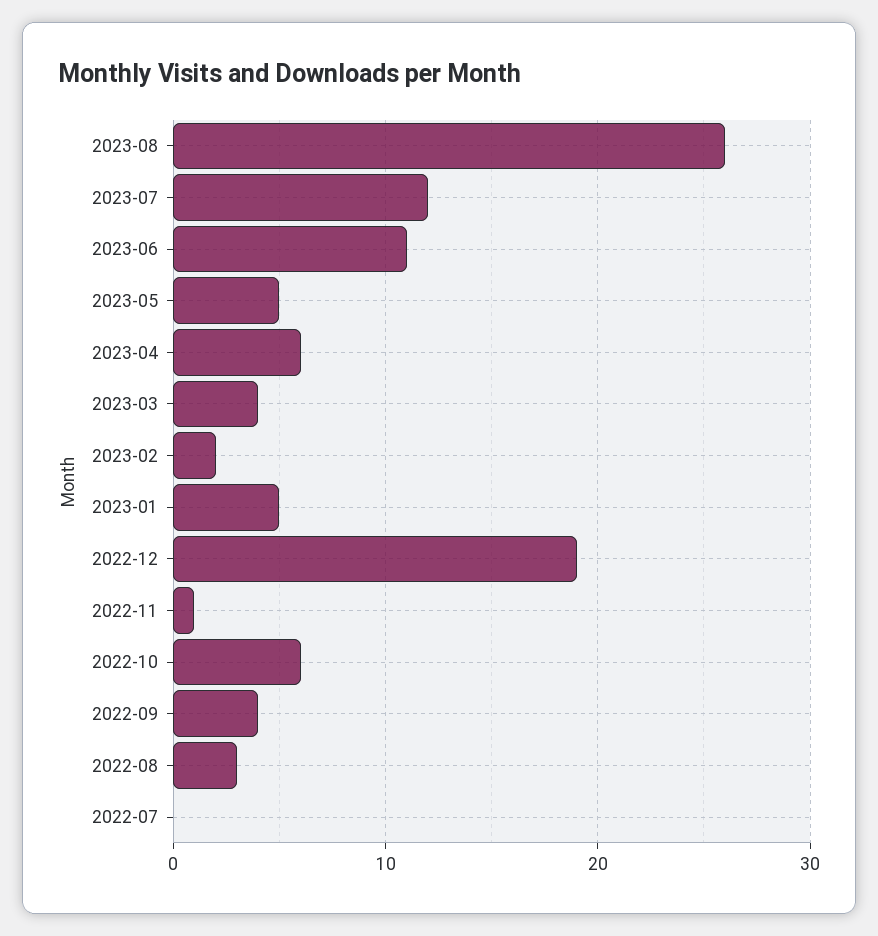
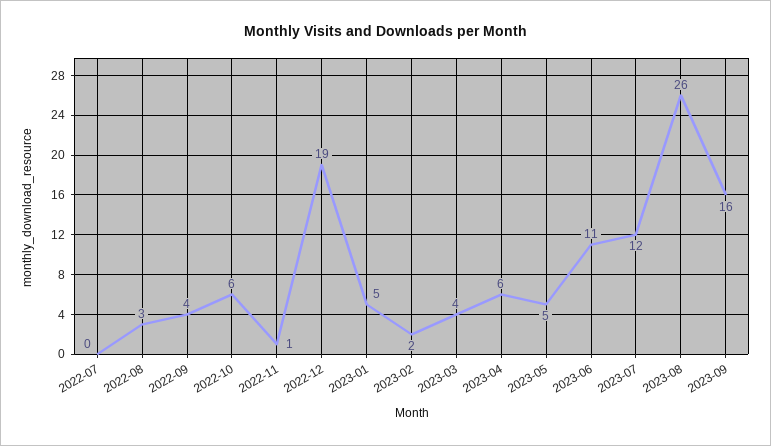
2023-09: none -> 16

